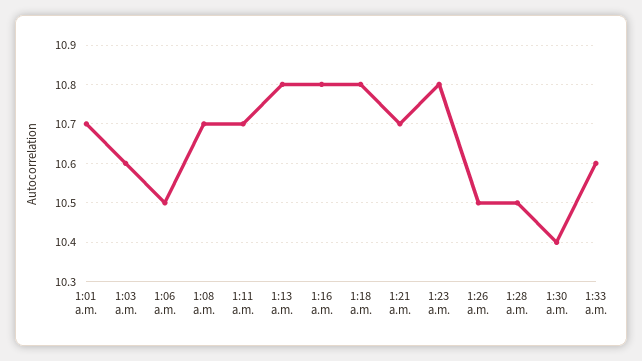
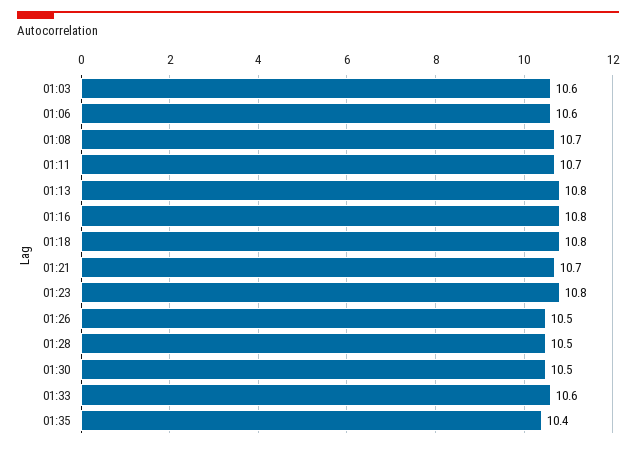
1:01 a.m.: 10.7 -> none
1:06 a.m.: 10.5 -> 10.6
1:30 a.m.: 10.4 -> 10.5
01:35: none -> 10.4

